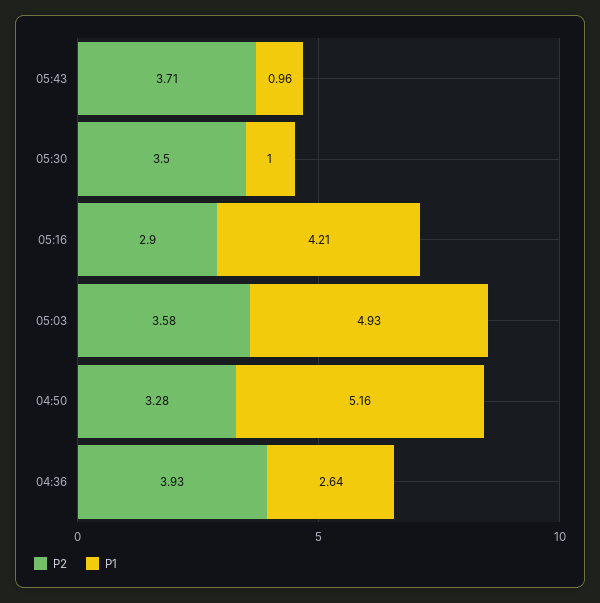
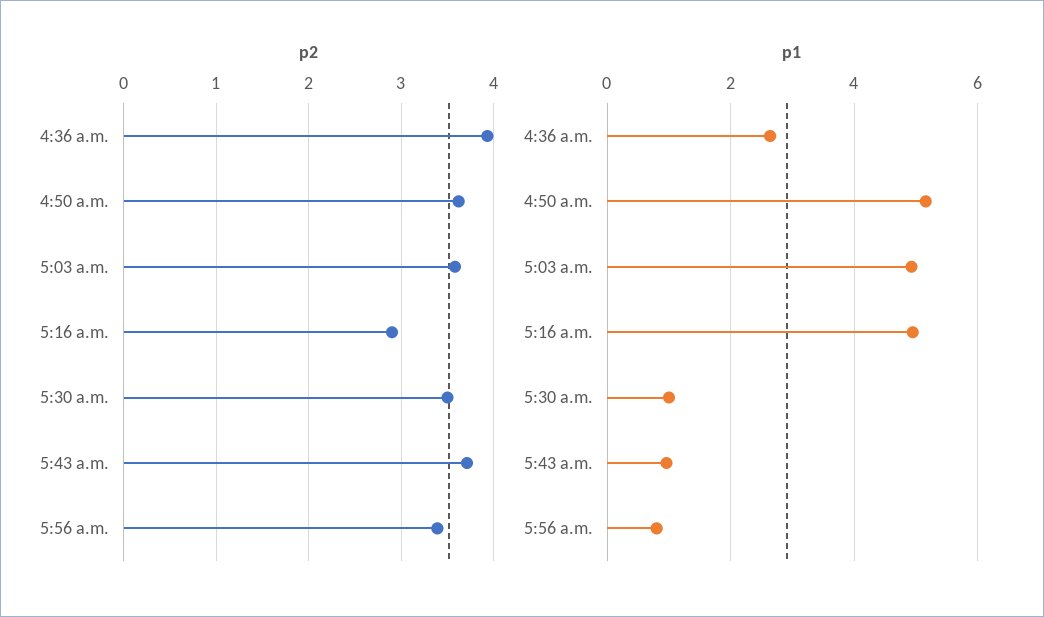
P1, 05:16: 4.21 -> 5
P2, 04:50: 3.28 -> 3.6
P2, 5:56 a.m.: none -> 3.4
P1, 5:56 a.m.: none -> 0.8

